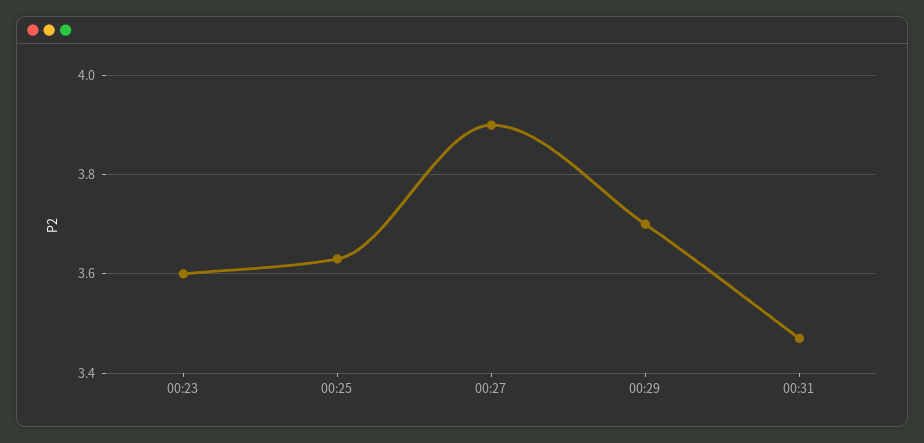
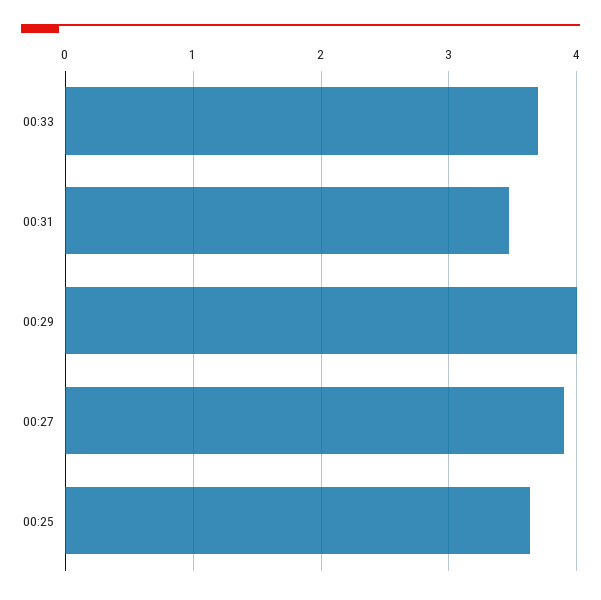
00:23: 3.6 -> none
00:29: 3.7 -> 4
00:33: none -> 3.7

